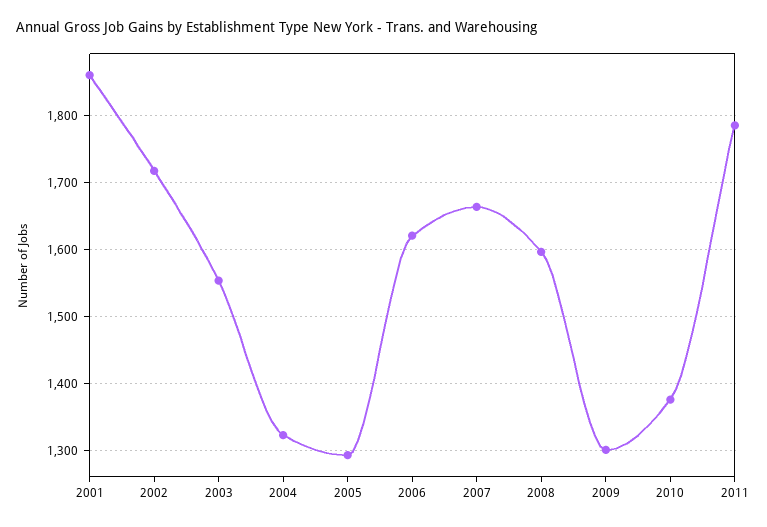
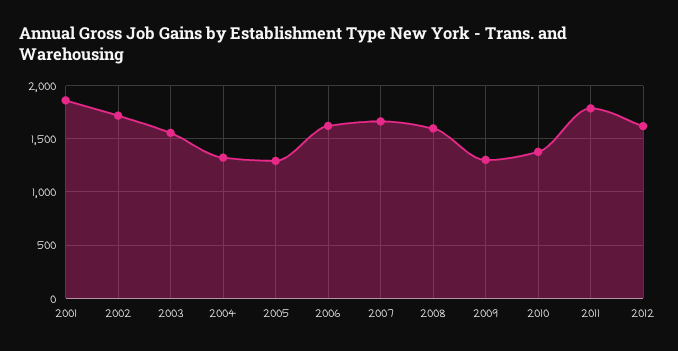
2012: none -> 1600

